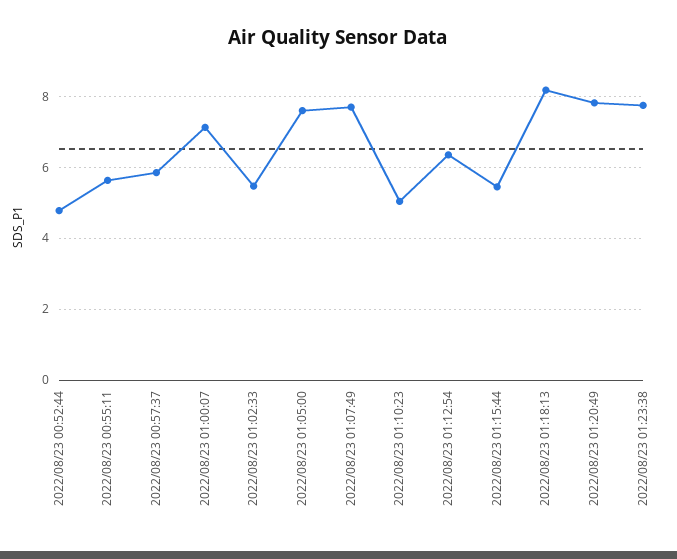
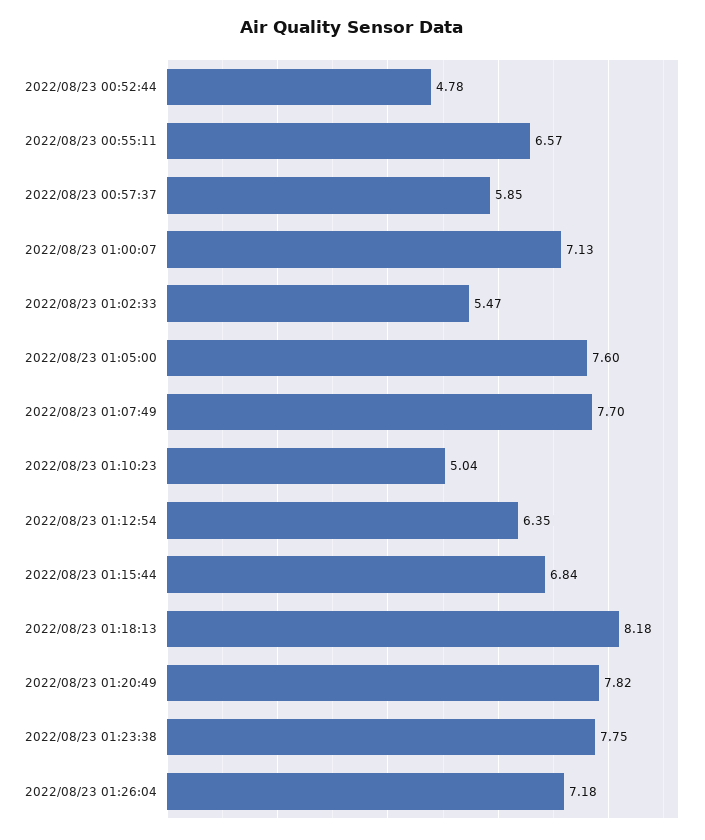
2022/08/23 00:55:11: 5.6 -> 6.57
2022/08/23 01:15:44: 5.4 -> 6.84
2022/08/23 01:26:04: none -> 7.18

